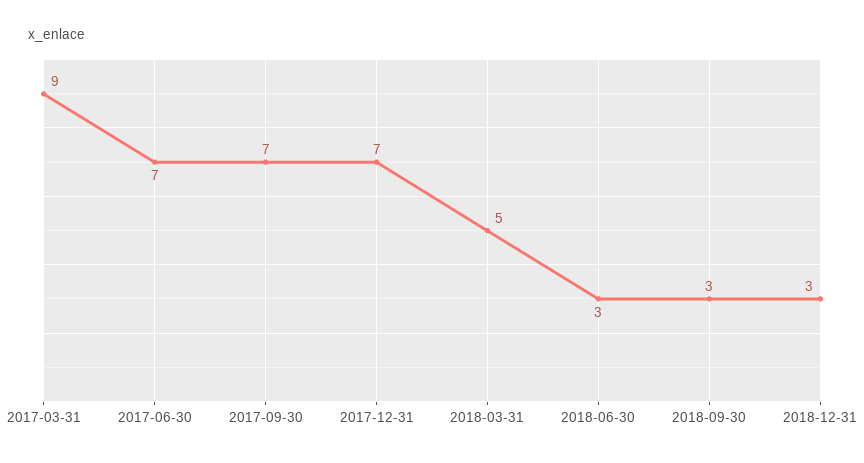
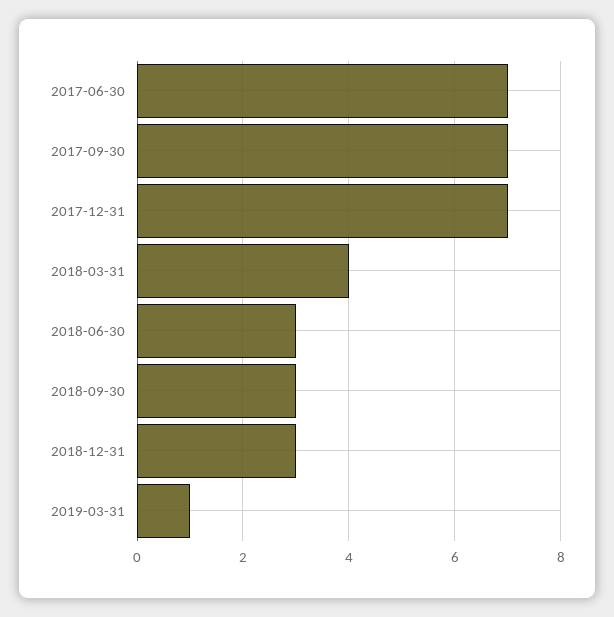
2017-03-31: 9 -> none
2018-03-31: 5 -> 4
2019-03-31: none -> 1

